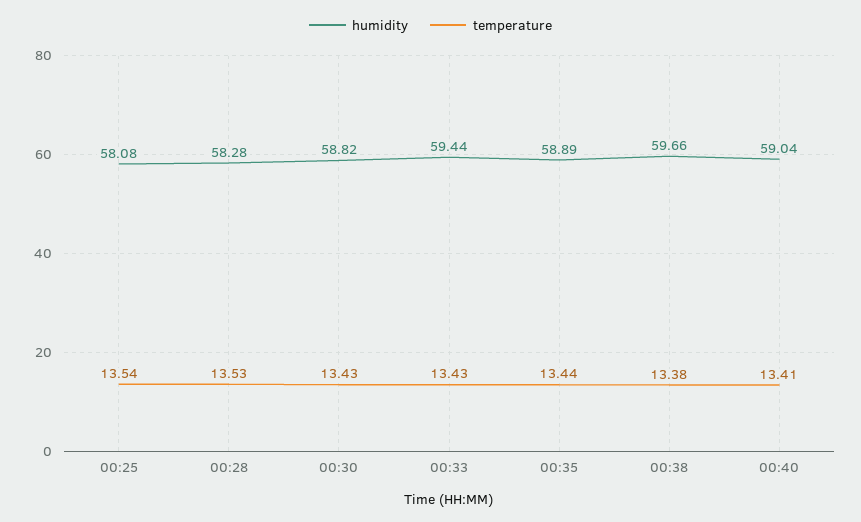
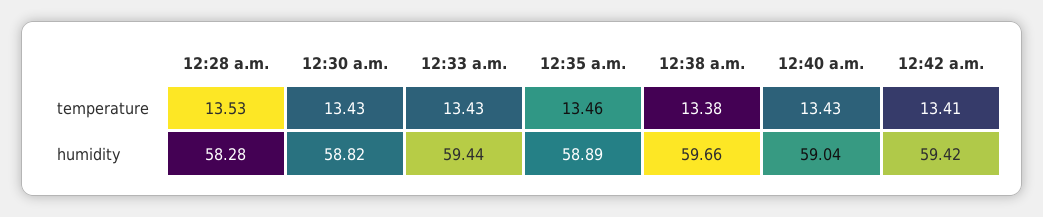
humidity, 00:25: 58.08 -> none
temperature, 00:25: 13.54 -> none
temperature, 00:35: 13.44 -> 13.46
temperature, 00:40: 13.41 -> 13.43
temperature, 12:42 a.m.: none -> 13.41
humidity, 12:42 a.m.: none -> 59.42

